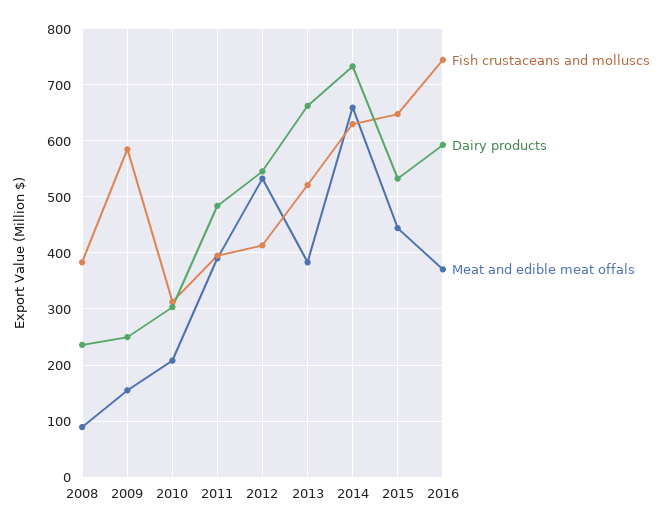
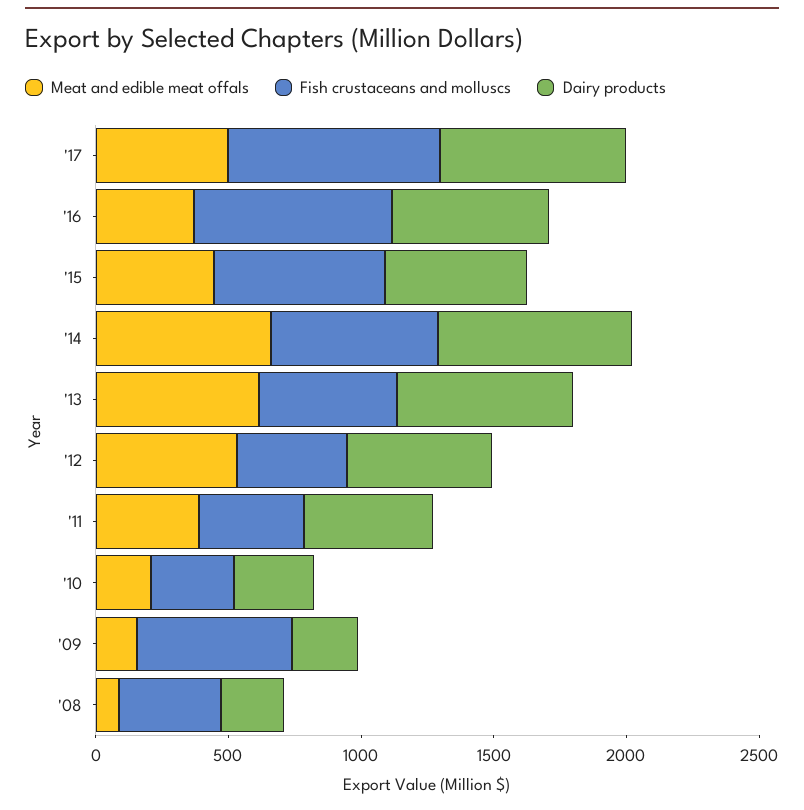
Meat and edible meat offals, 2013: 380 -> 600
Meat and edible meat offals, '17: none -> 500
Fish crustaceans and molluscs, '17: none -> 800
Dairy products, '17: none -> 700

